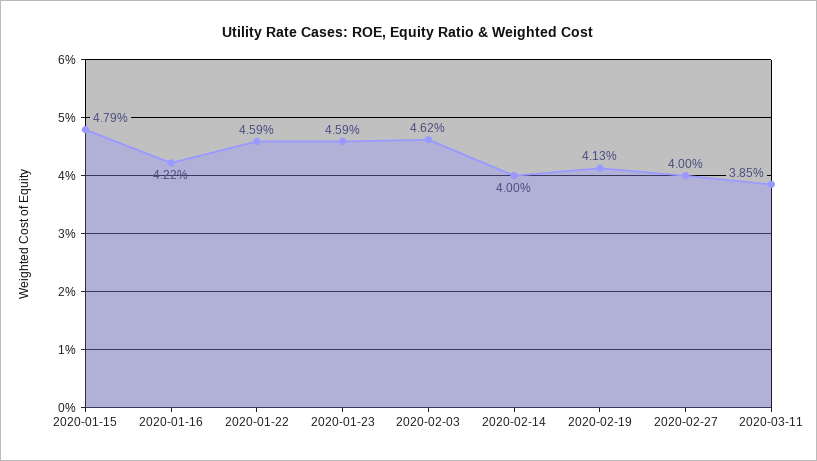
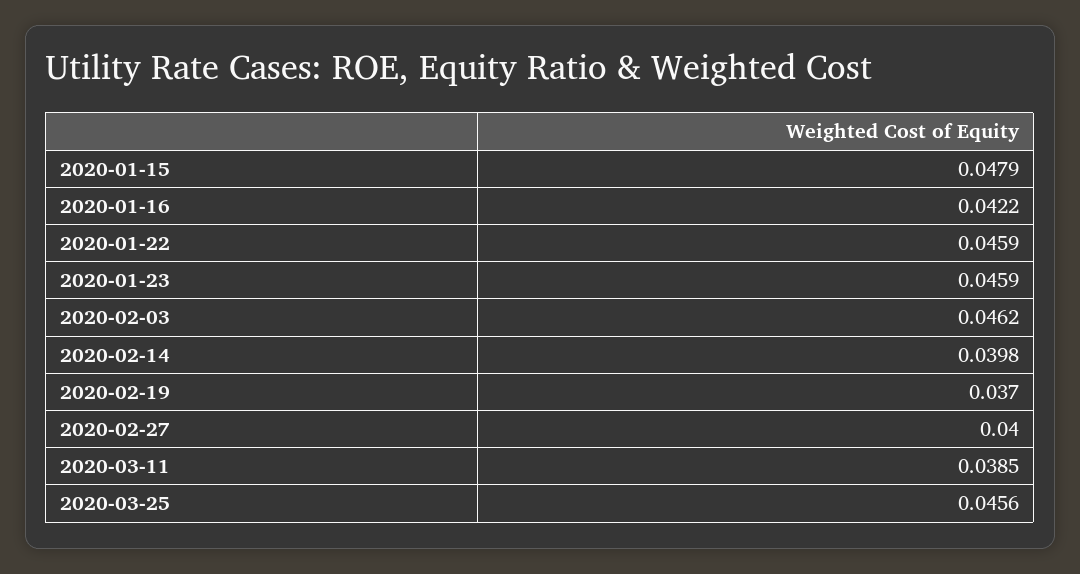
2020-02-14: 0.04 -> 0.0398
2020-02-19: 0.0413 -> 0.037
2020-03-25: none -> 0.0456

